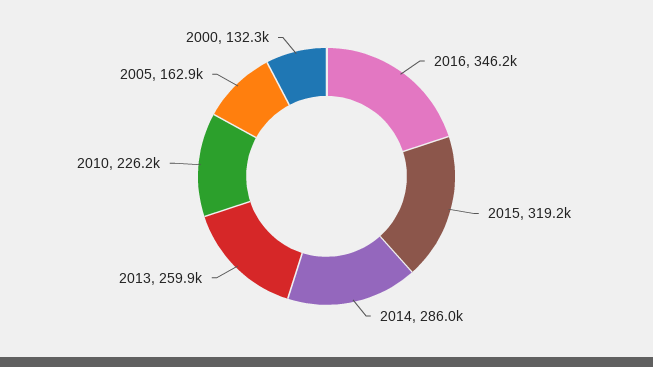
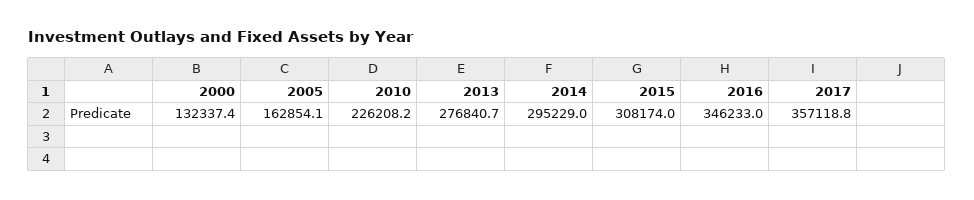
2015: 319200 -> 308174
2014: 286000 -> 295229
2013: 259900 -> 276840.7
2017: none -> 357118.8

